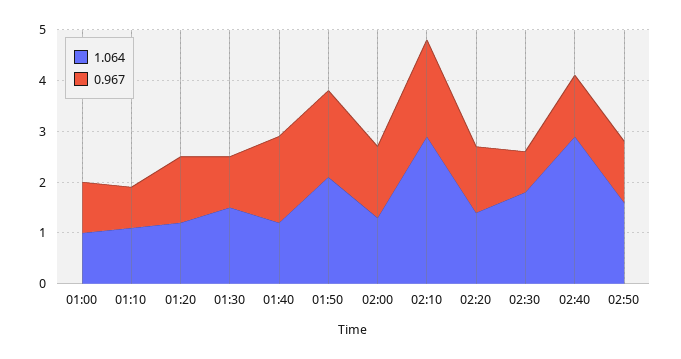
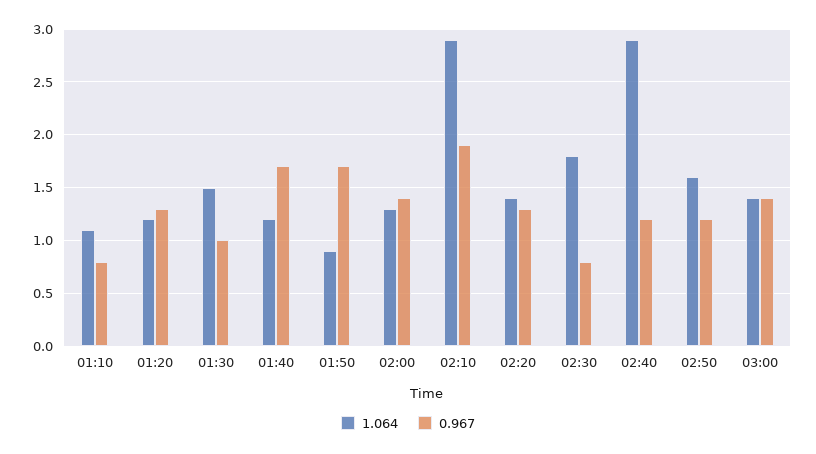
1.064, 01:00: 1 -> none
0.967, 01:00: 1 -> none
1.064, 01:50: 2 -> 0.9
1.064, 03:00: none -> 1.4
0.967, 03:00: none -> 1.4

